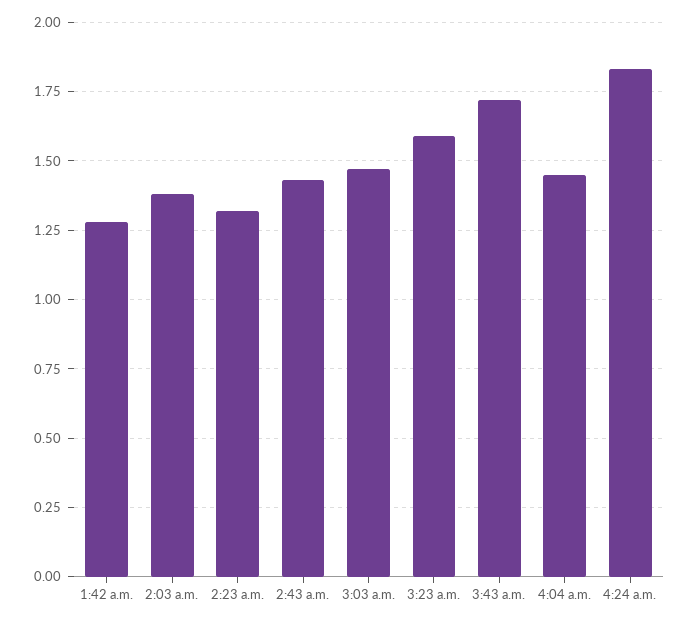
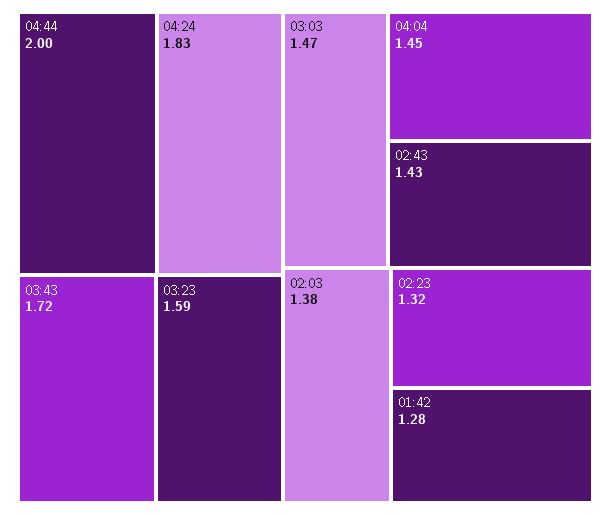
04:44: none -> 2

